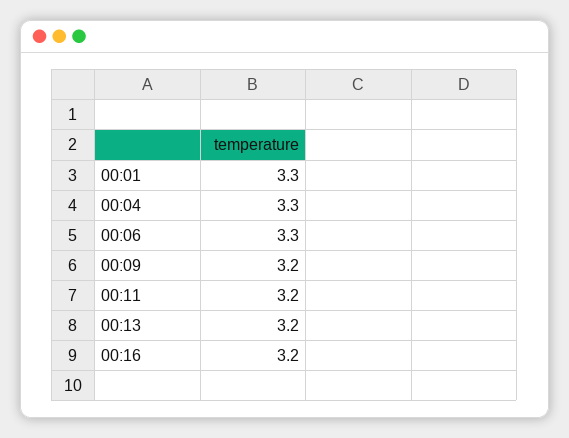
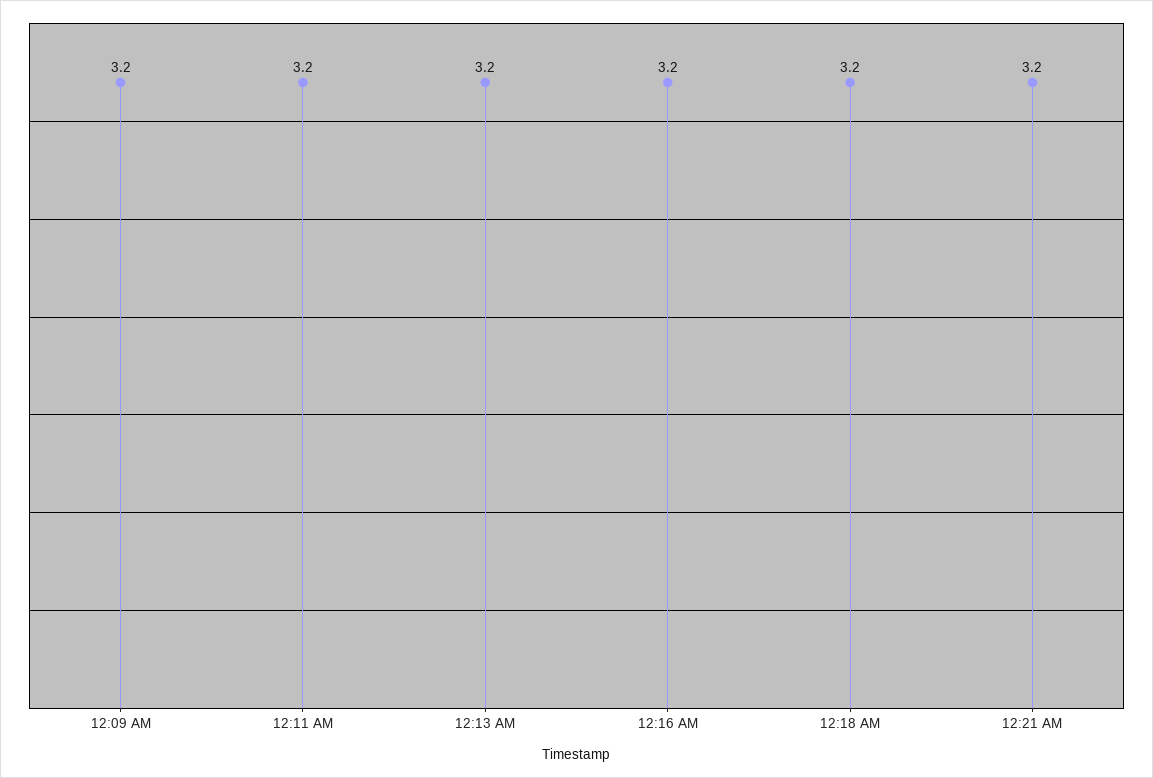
00:01: 3.3 -> none
00:04: 3.3 -> none
00:06: 3.3 -> none
12:18 AM: none -> 3.2
12:21 AM: none -> 3.2

